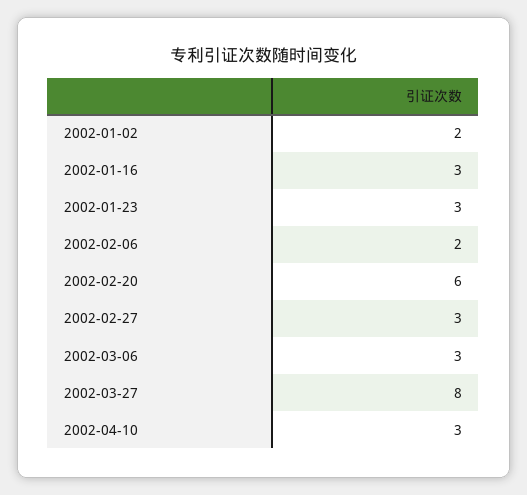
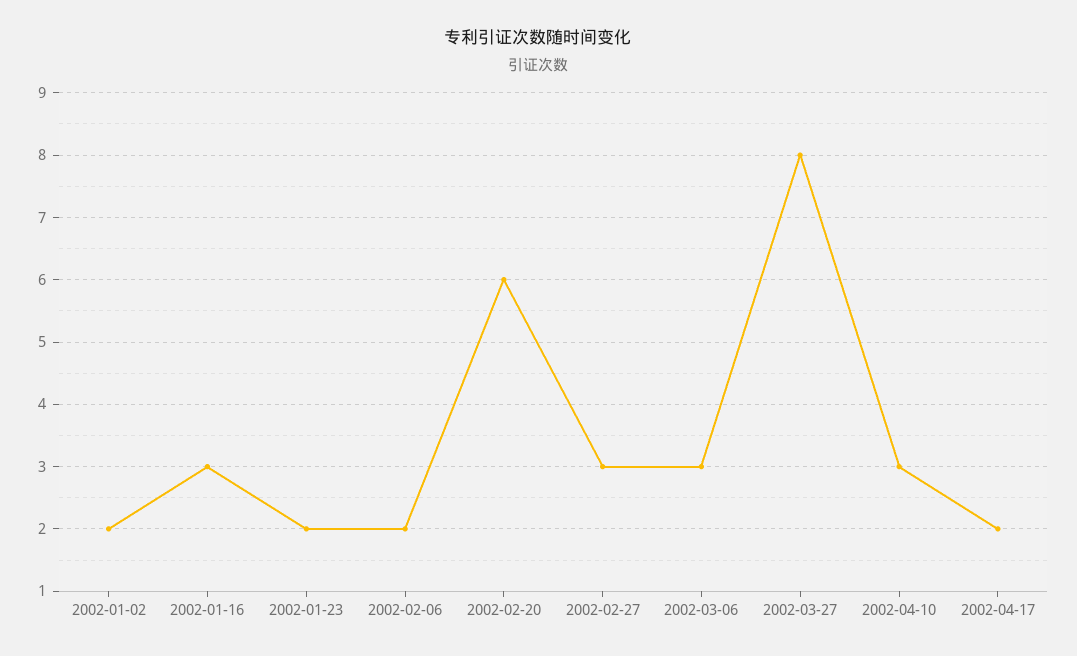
2002-01-23: 3 -> 2
2002-04-17: none -> 2

